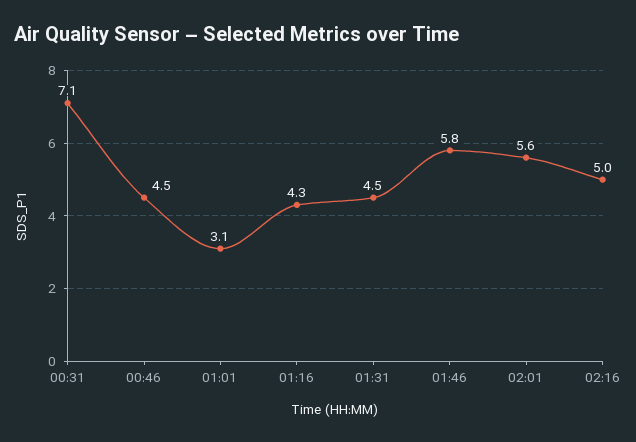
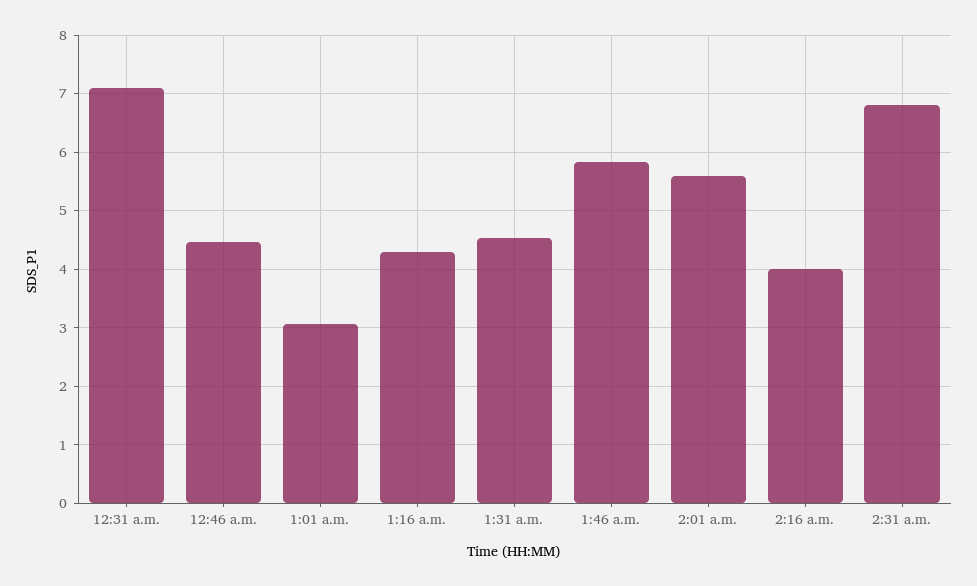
02:16: 5 -> 4
2:31 a.m.: none -> 6.8

